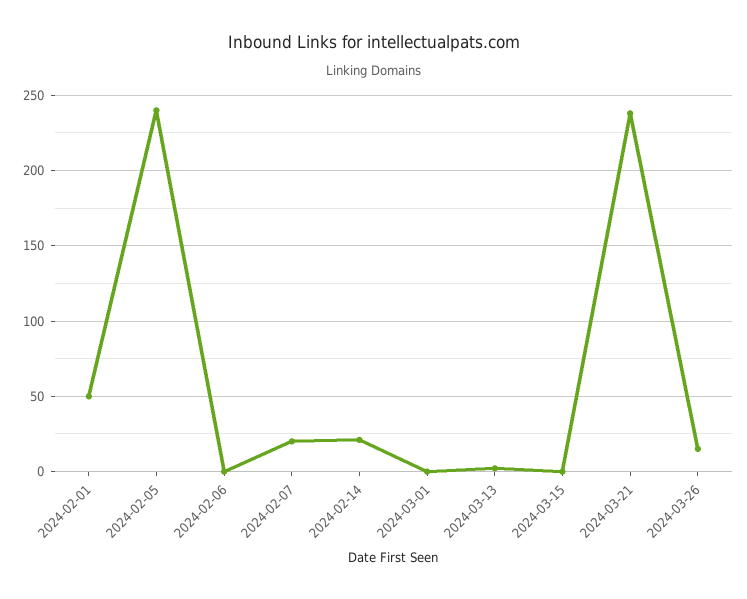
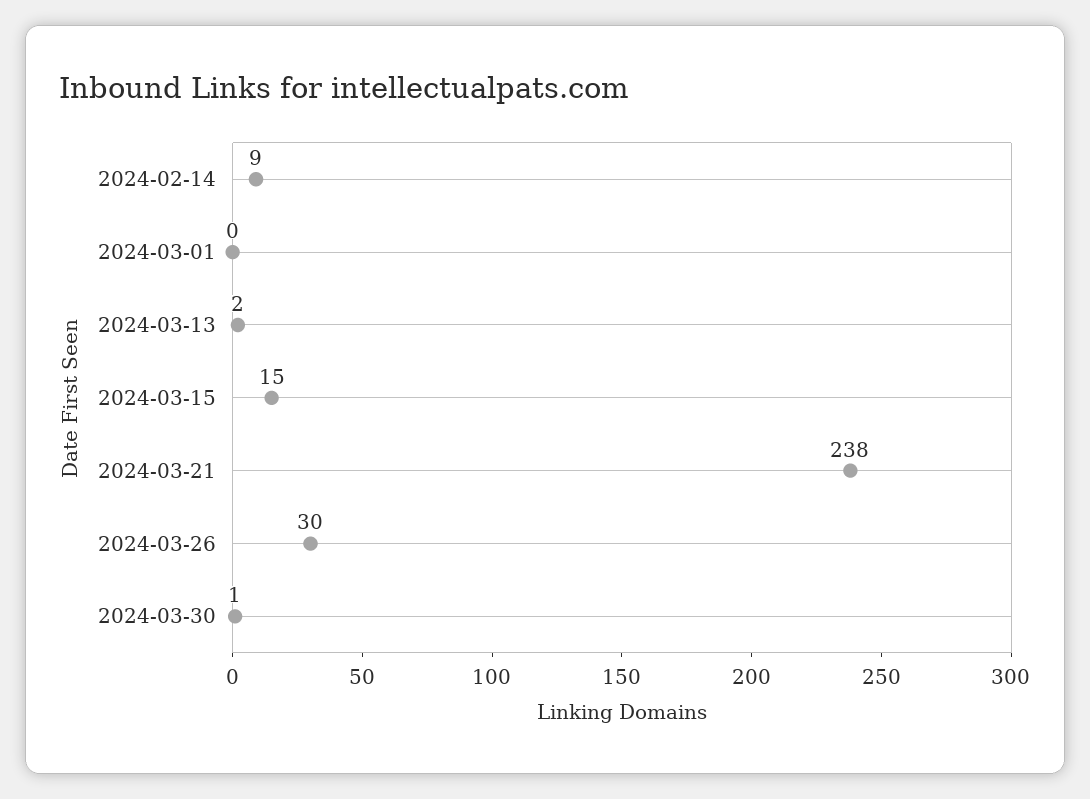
2024-02-01: 50 -> none
2024-02-05: 240 -> none
2024-02-06: 0 -> none
2024-02-07: 20 -> none
2024-02-14: 20 -> 9
2024-03-15: 0 -> 15
2024-03-26: 15 -> 30
2024-03-30: none -> 1

